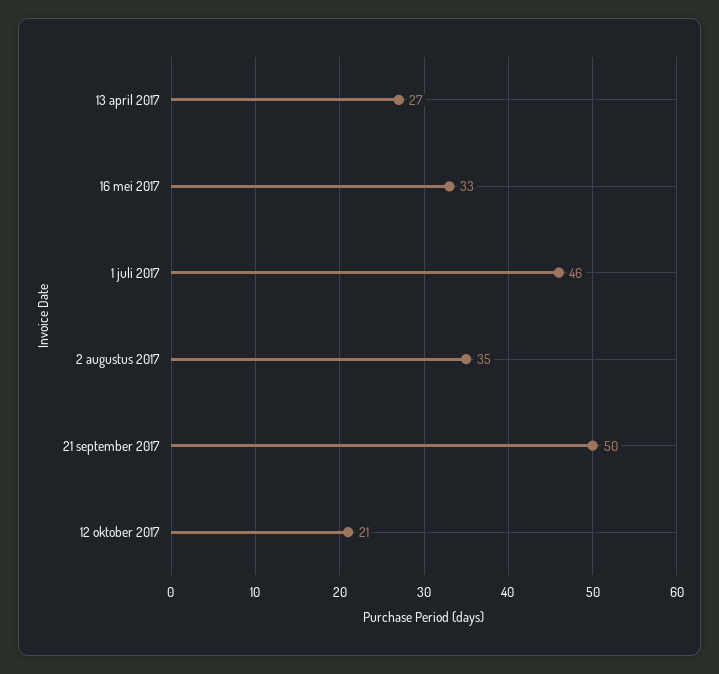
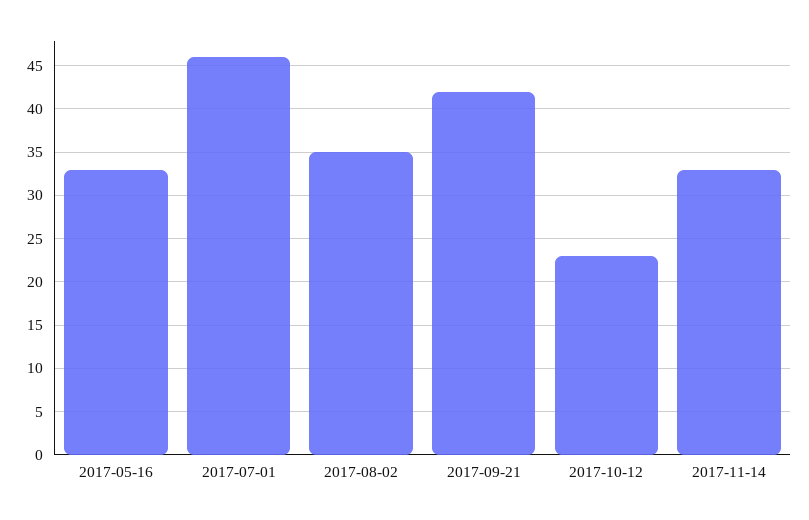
13 april 2017: 27 -> none
21 september 2017: 50 -> 42
12 oktober 2017: 21 -> 23
2017-11-14: none -> 33

